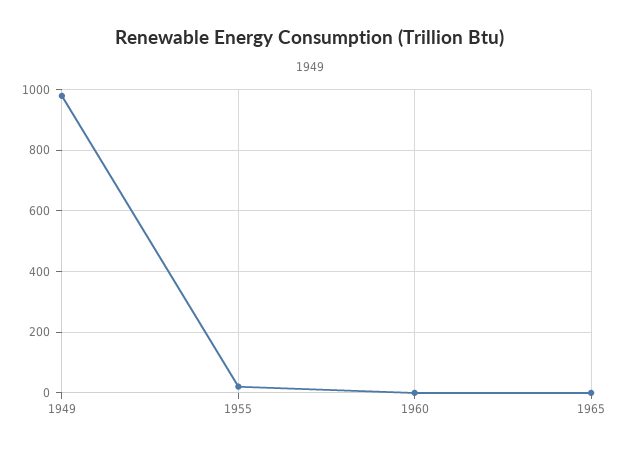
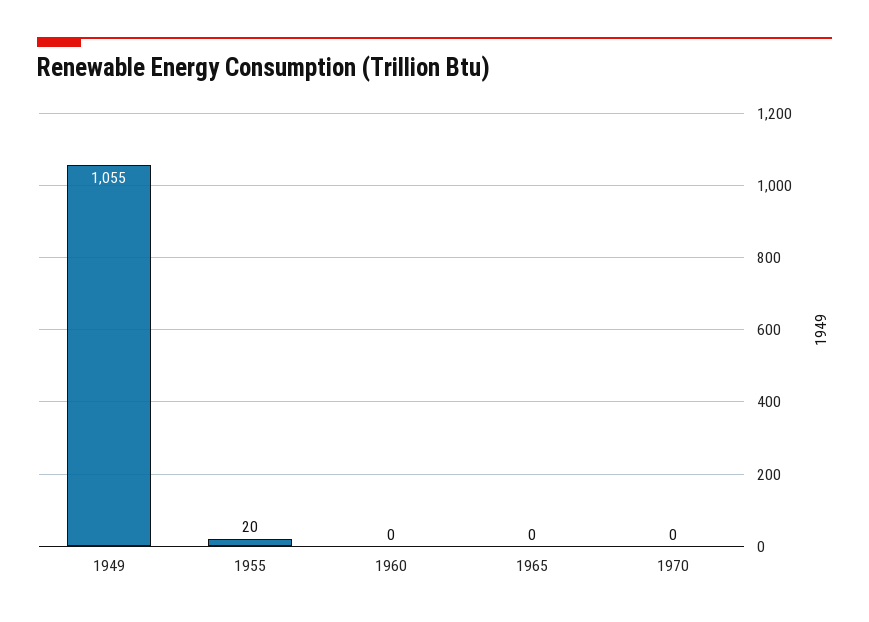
1949: 980 -> 1055
1970: none -> 0

